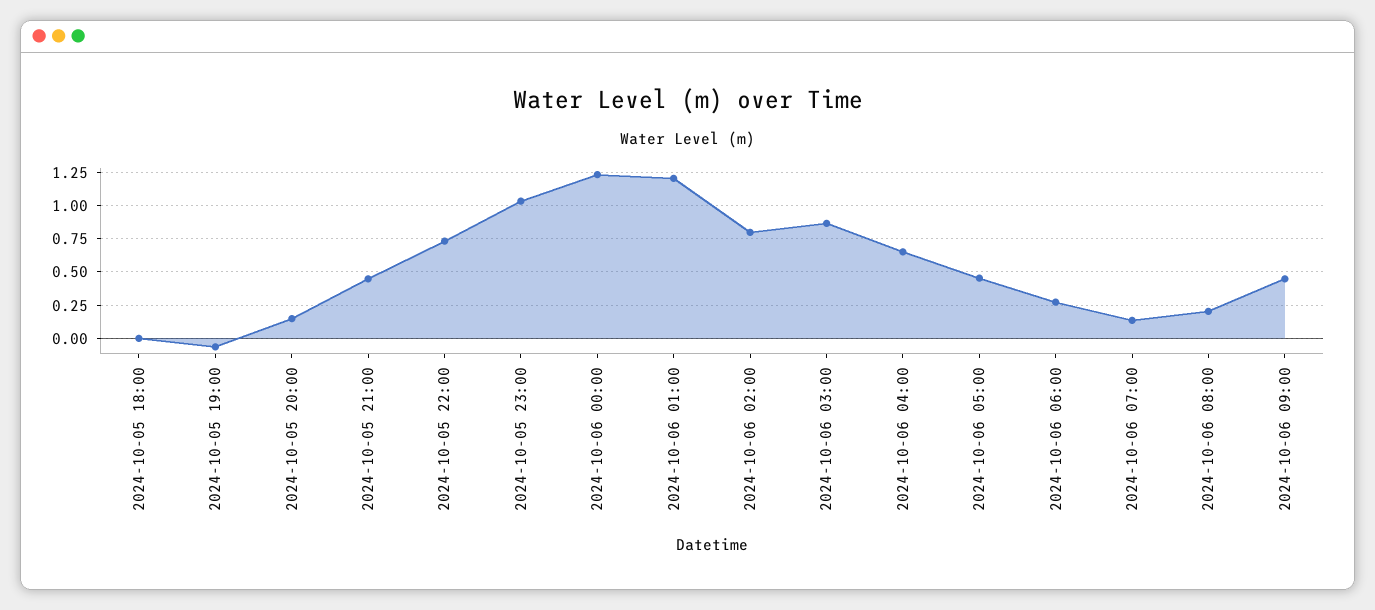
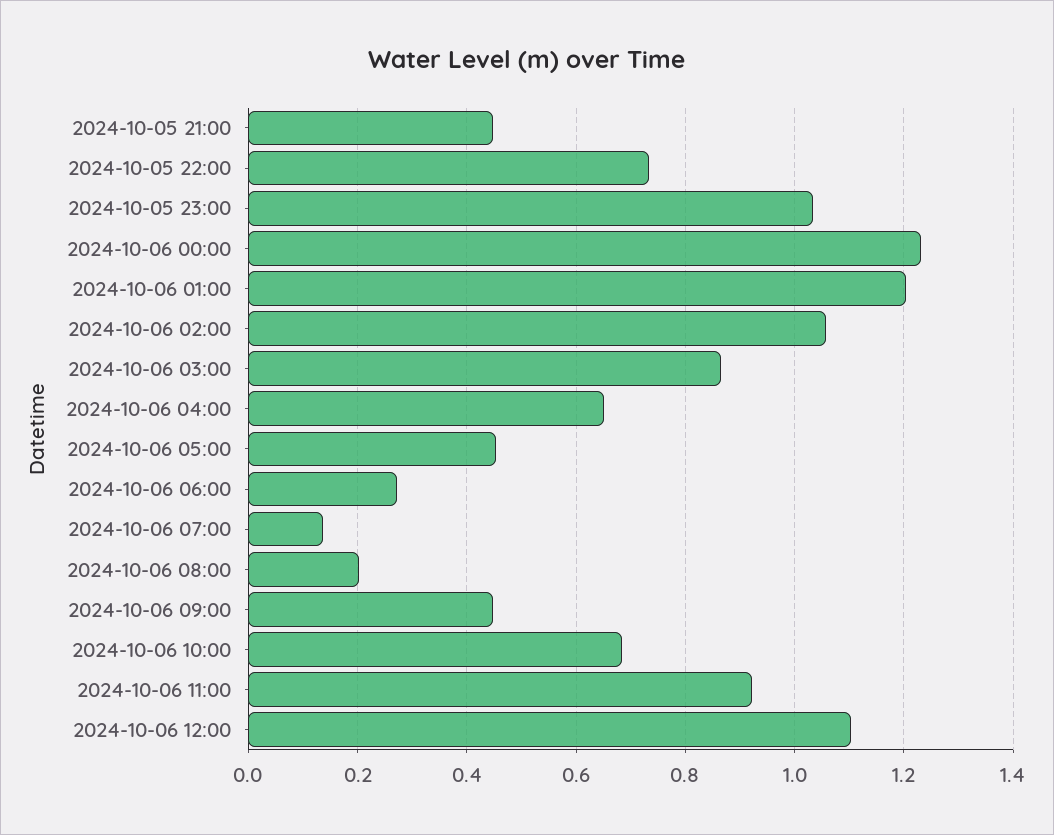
2024-10-05 18:00: 0 -> none
2024-10-05 19:00: -0.05 -> none
2024-10-05 20:00: 0.15 -> none
2024-10-06 02:00: 0.8 -> 1.06
2024-10-06 10:00: none -> 0.68
2024-10-06 11:00: none -> 0.92
2024-10-06 12:00: none -> 1.1

